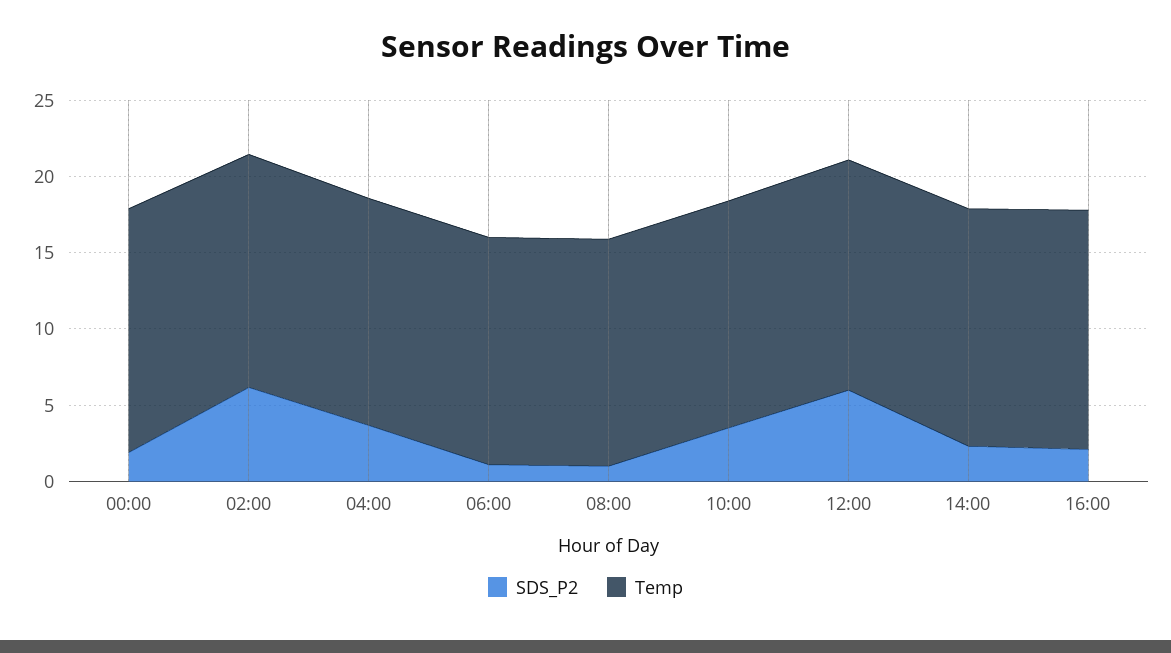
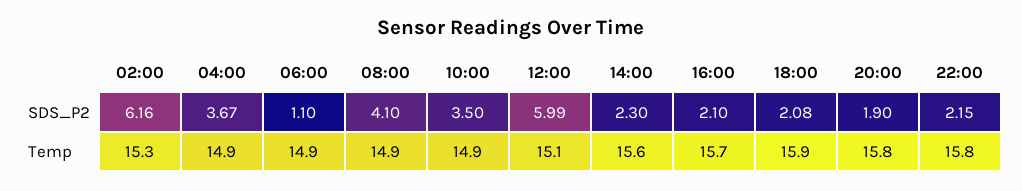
SDS_P2, 00:00: 2 -> none
Temp, 00:00: 16 -> none
SDS_P2, 08:00: 1 -> 4.1
SDS_P2, 18:00: none -> 2.08
SDS_P2, 20:00: none -> 1.9
SDS_P2, 22:00: none -> 2.15
Temp, 18:00: none -> 15.9
Temp, 20:00: none -> 15.8
Temp, 22:00: none -> 15.8

